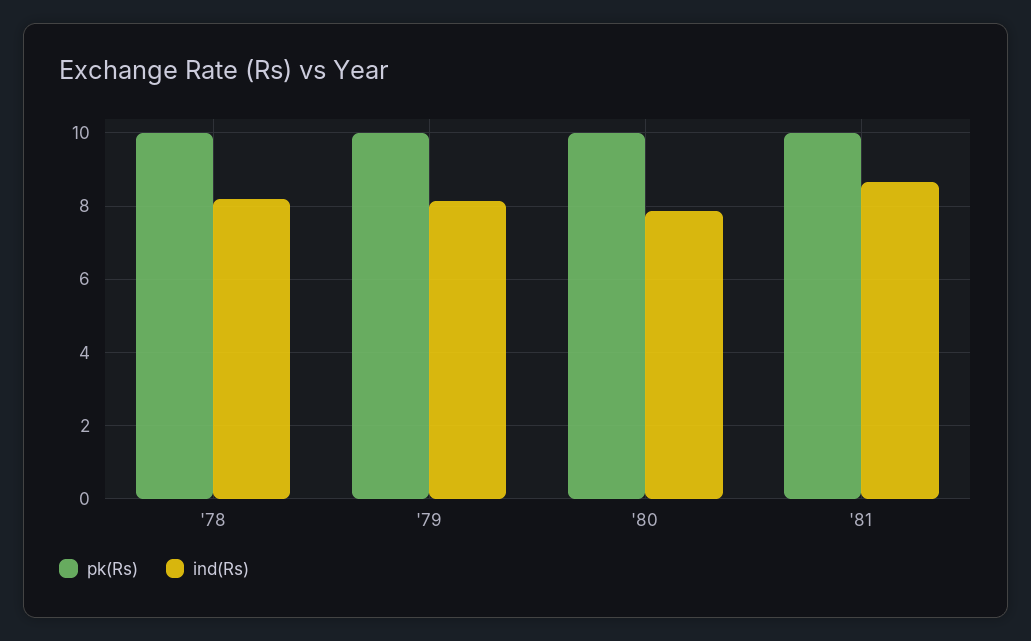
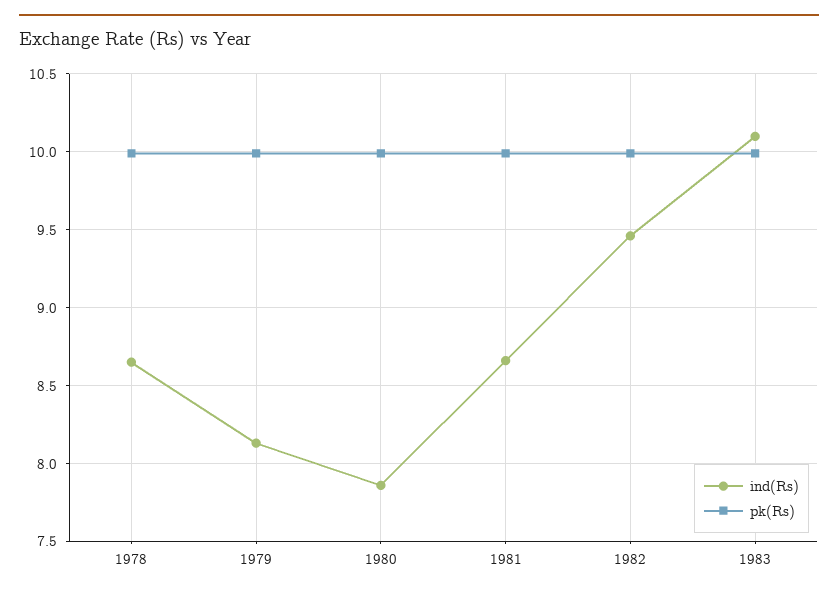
ind(Rs), '78: 8.2 -> 8.65
ind(Rs), 1982: none -> 9.45
pk(Rs), 1982: none -> 10
ind(Rs), 1983: none -> 10.1
pk(Rs), 1983: none -> 10

